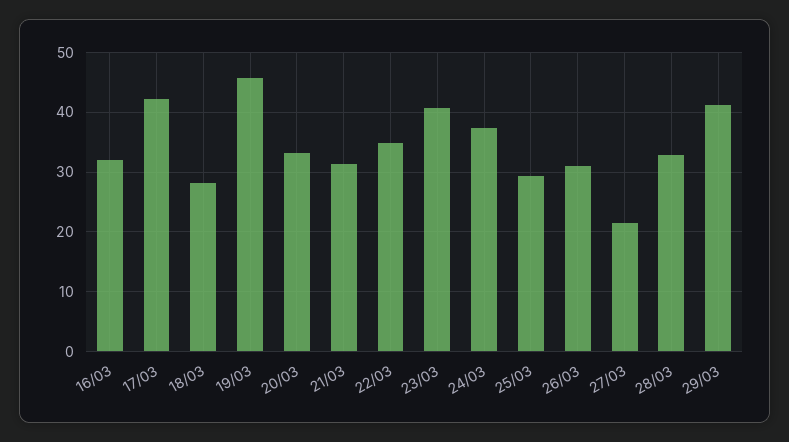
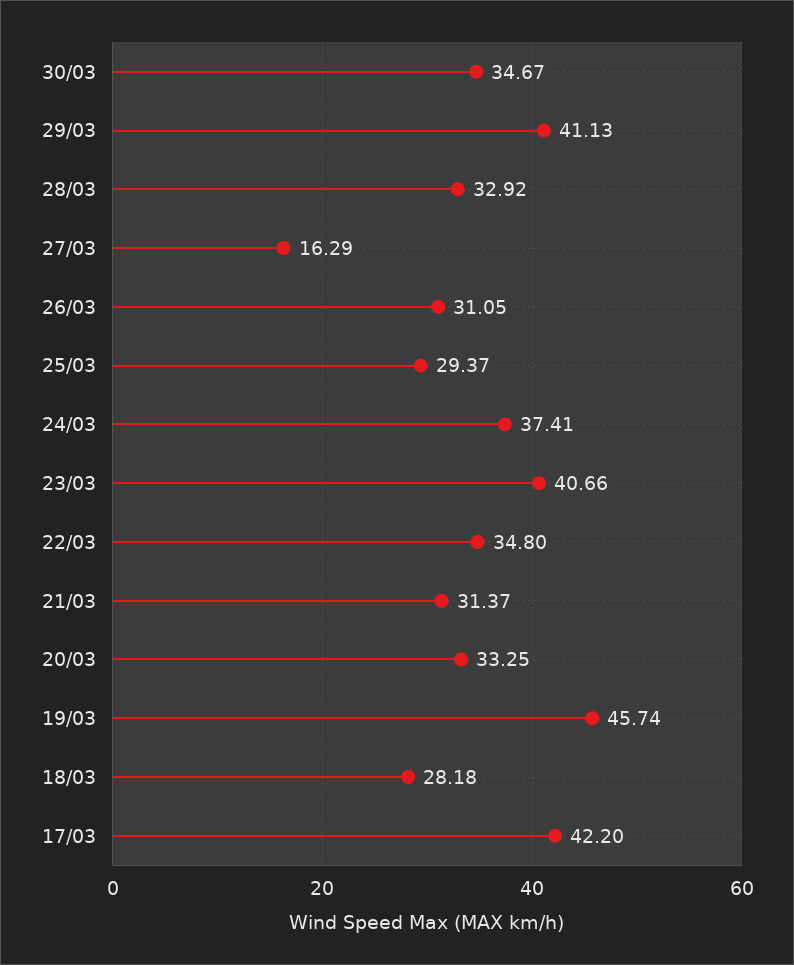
16/03: 32 -> none
27/03: 22 -> 16.29
30/03: none -> 34.67

